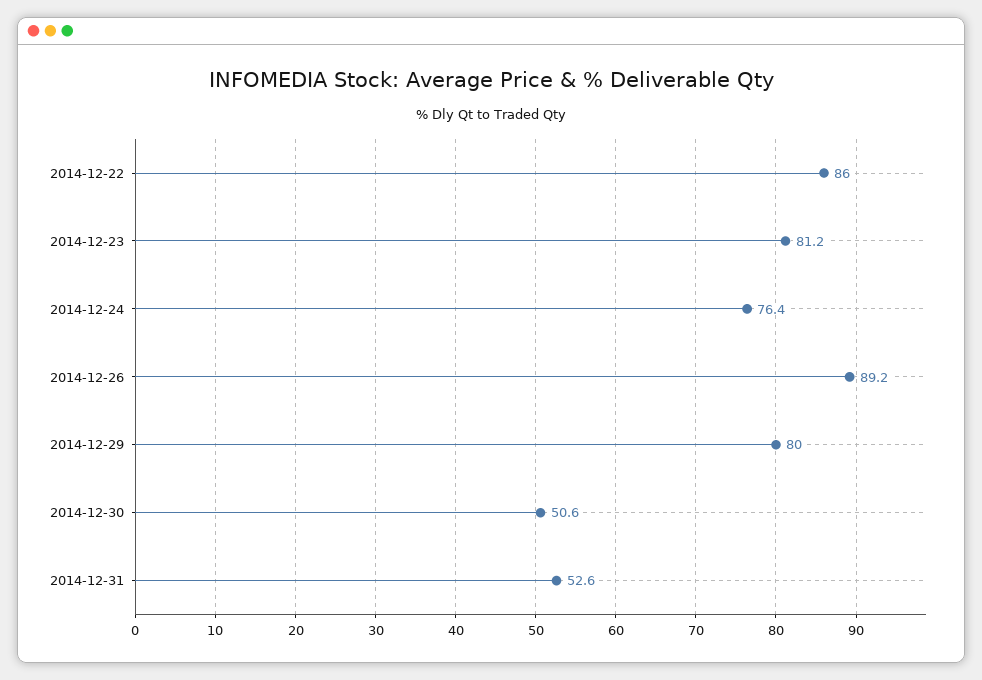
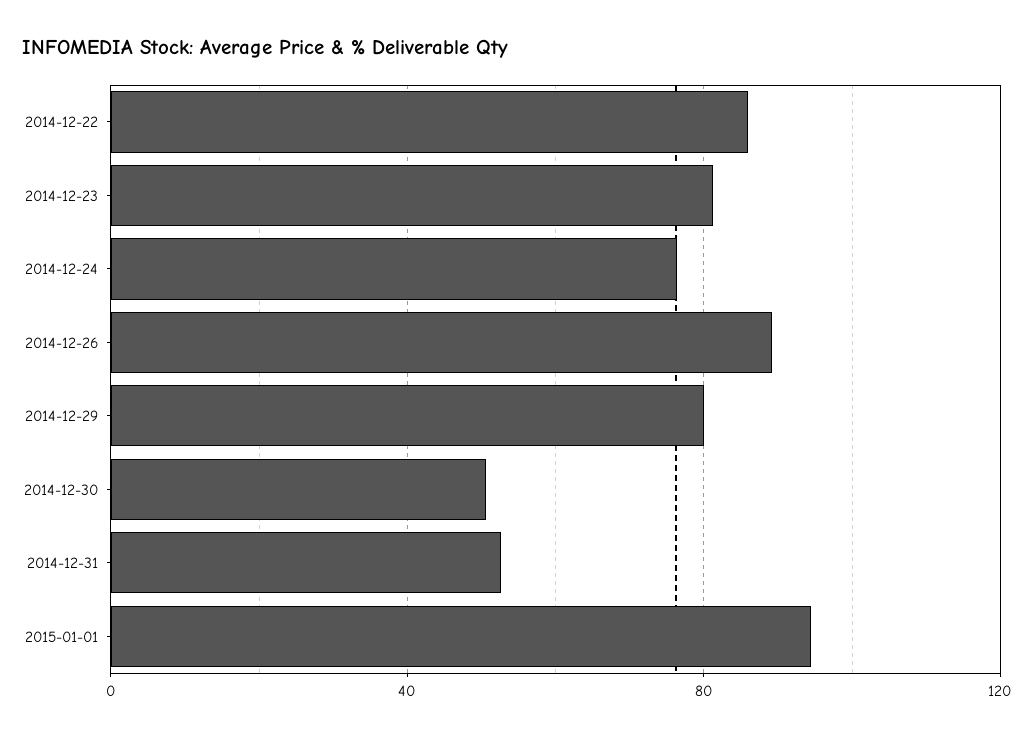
2015-01-01: none -> 95

